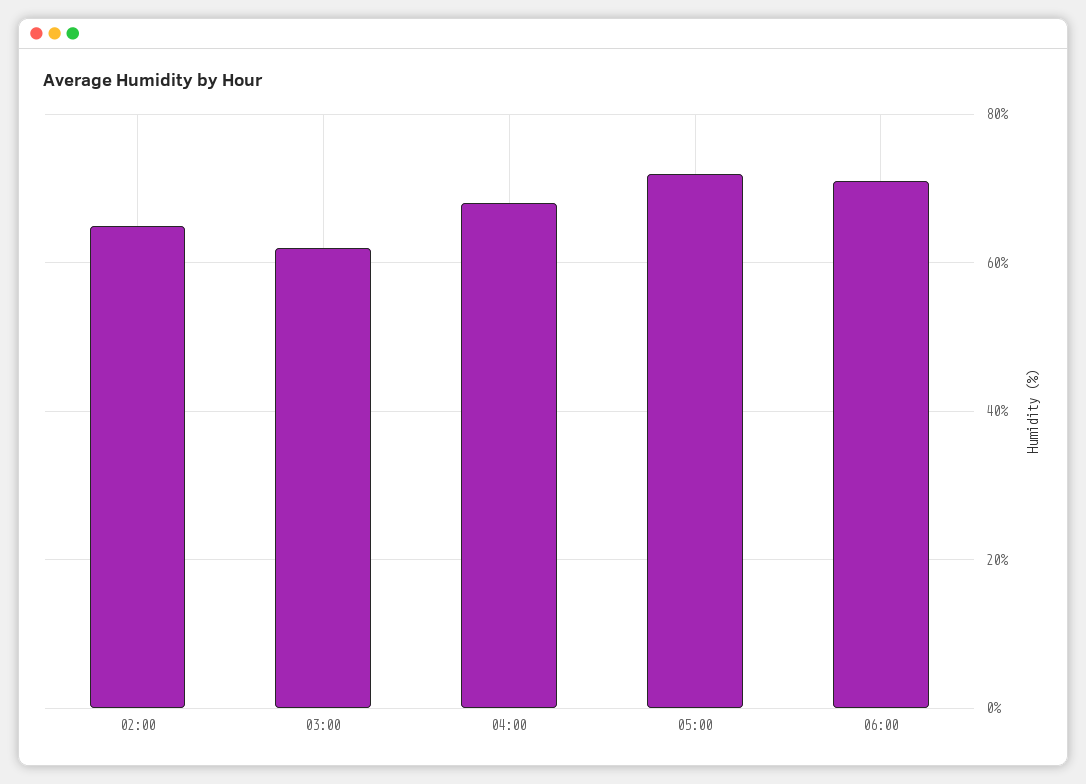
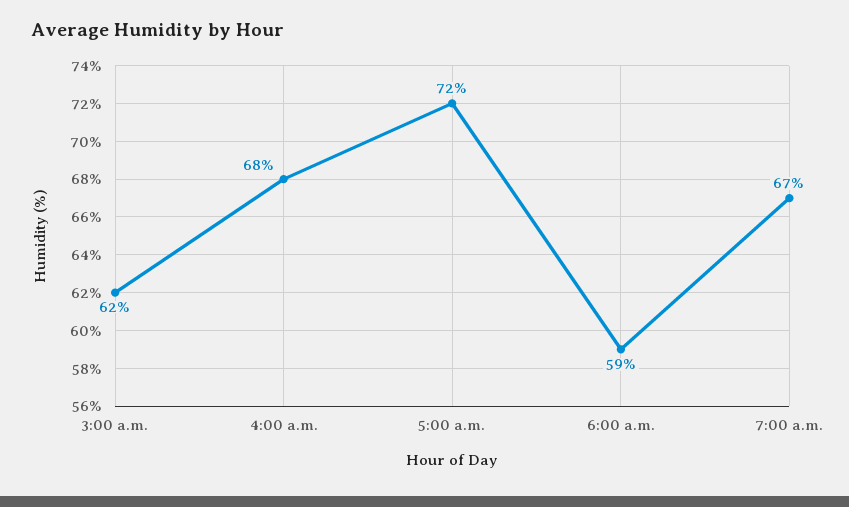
02:00: 65 -> none
06:00: 70 -> 59
7:00 a.m.: none -> 67

